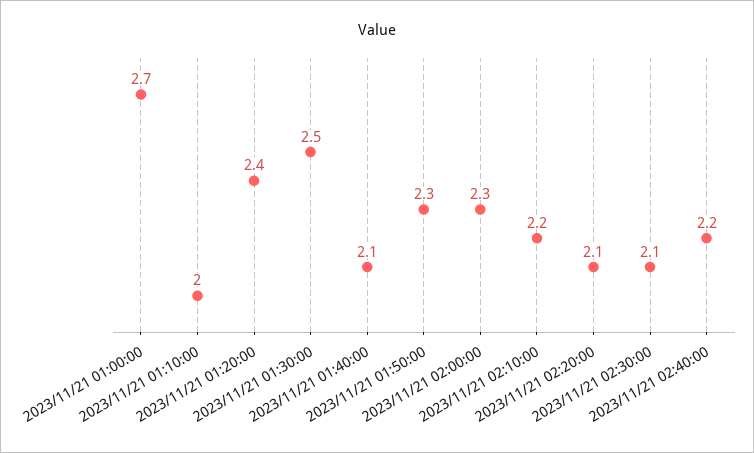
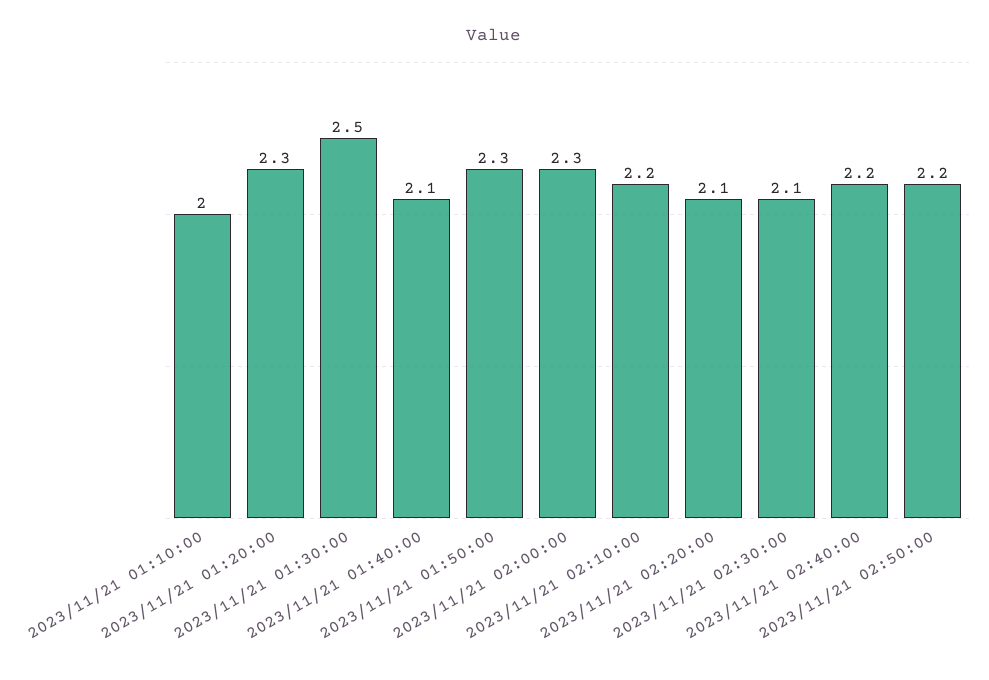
2023/11/21 01:00:00: 2.7 -> none
2023/11/21 01:20:00: 2.4 -> 2.3
2023/11/21 02:50:00: none -> 2.2

